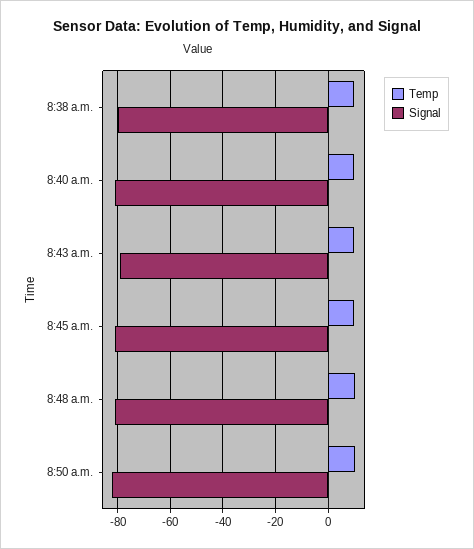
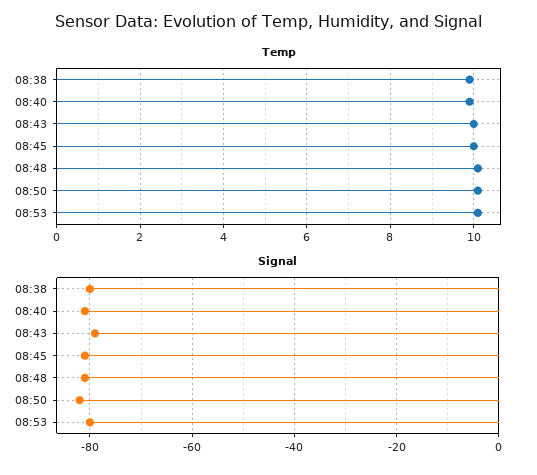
Temp, 08:53: none -> 10
Signal, 08:53: none -> -80

